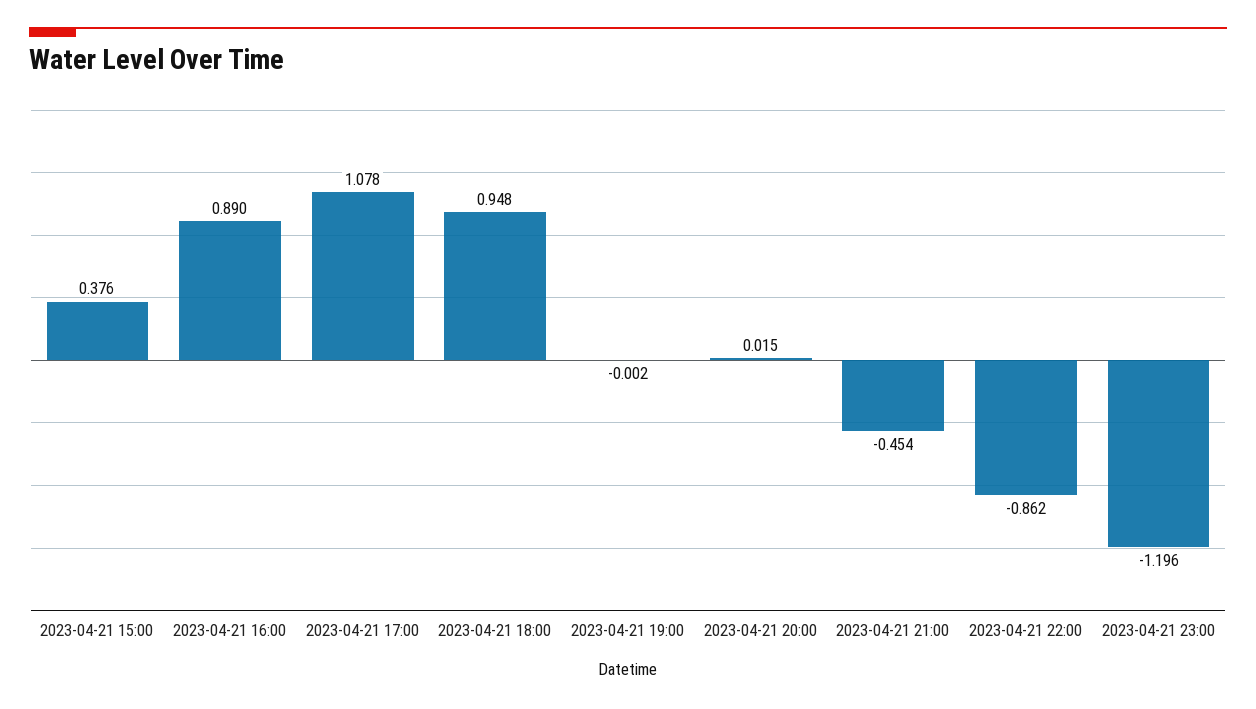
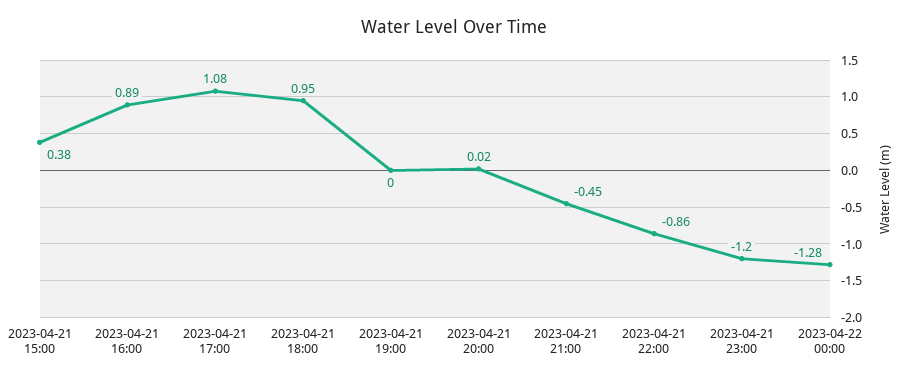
2023-04-22 00:00: none -> -1.28

